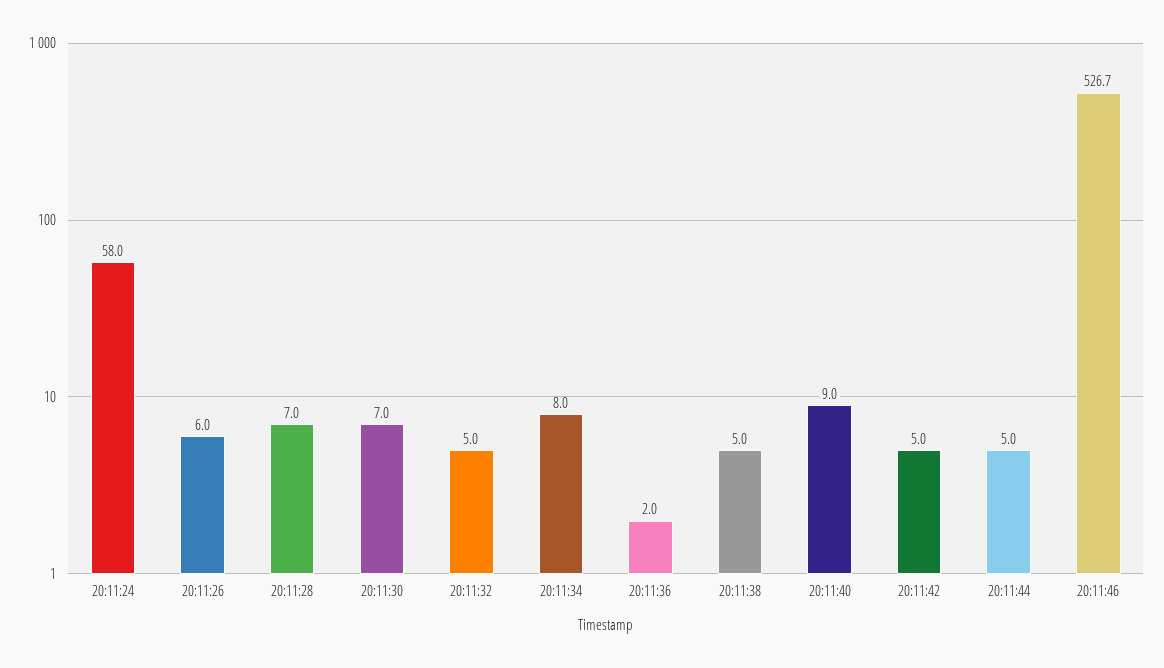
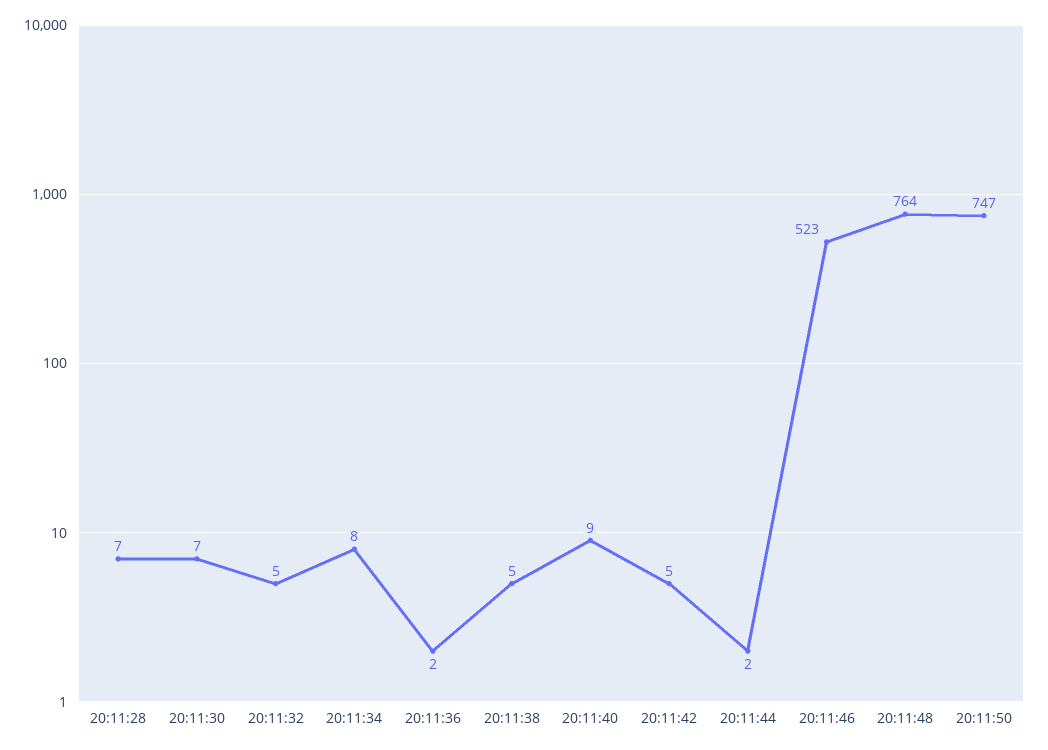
20:11:24: 58 -> none
20:11:26: 6 -> none
20:11:44: 5 -> 2
20:11:46: 526.7 -> 523
20:11:48: none -> 764
20:11:50: none -> 747

